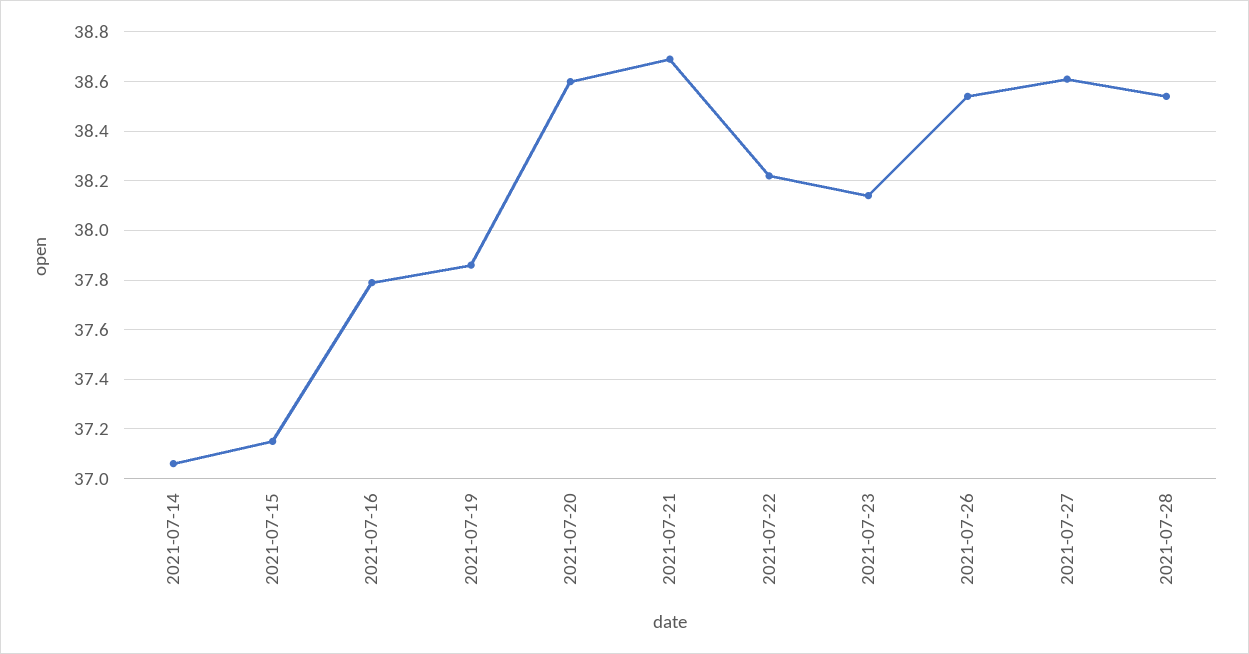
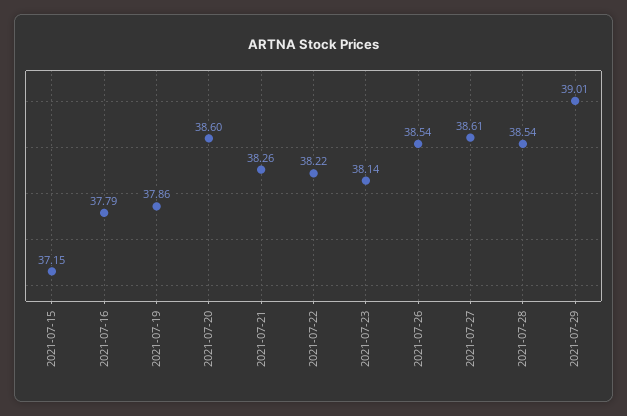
2021-07-14: 37.05 -> none
2021-07-21: 38.7 -> 38.26
2021-07-29: none -> 39.01

